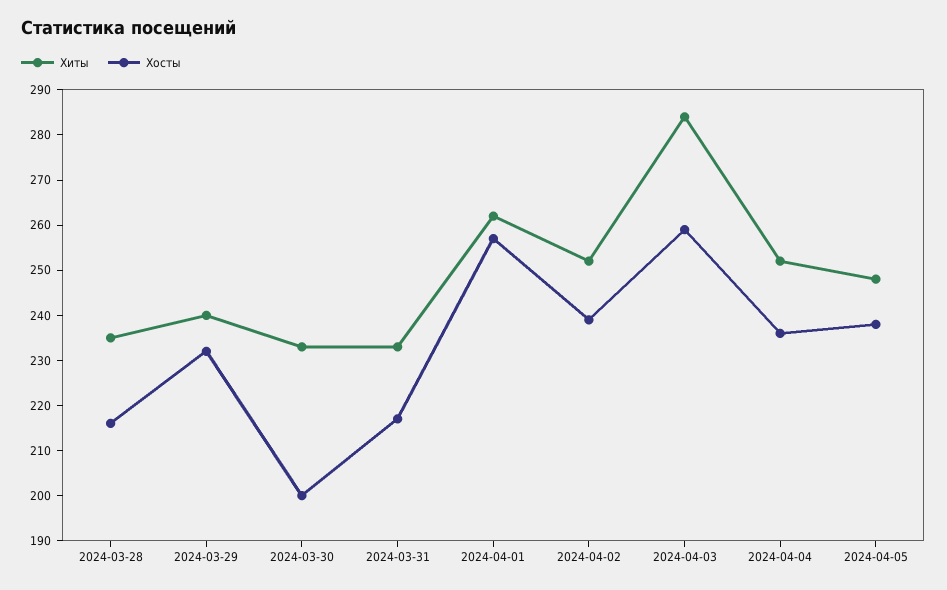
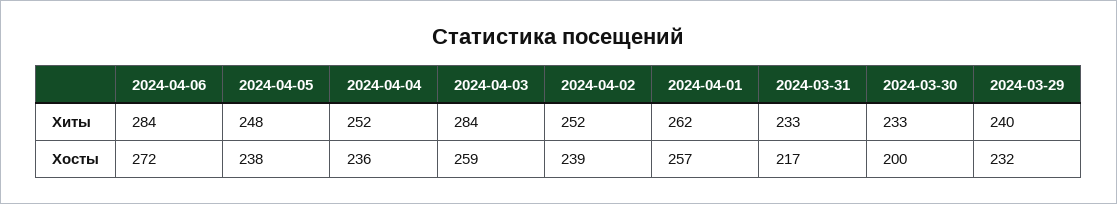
Хиты, 2024-03-28: 235 -> none
Хосты, 2024-03-28: 215 -> none
Хиты, 2024-04-06: none -> 284
Хосты, 2024-04-06: none -> 272

